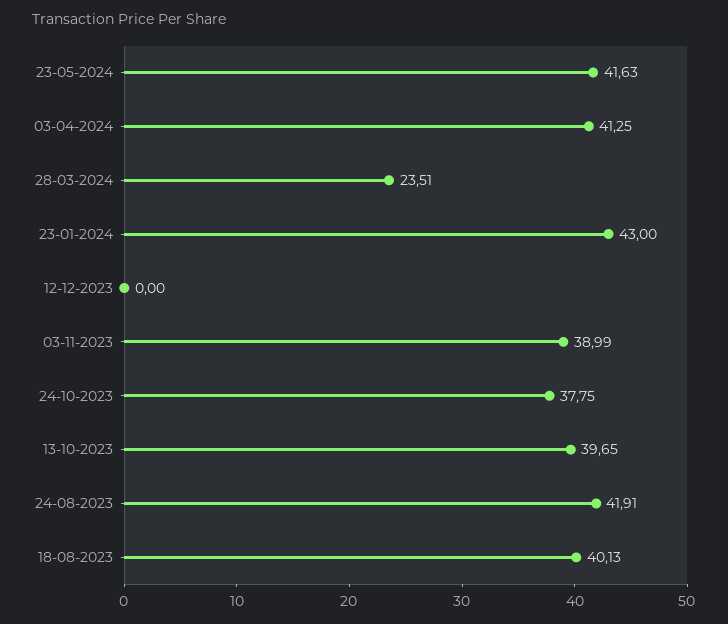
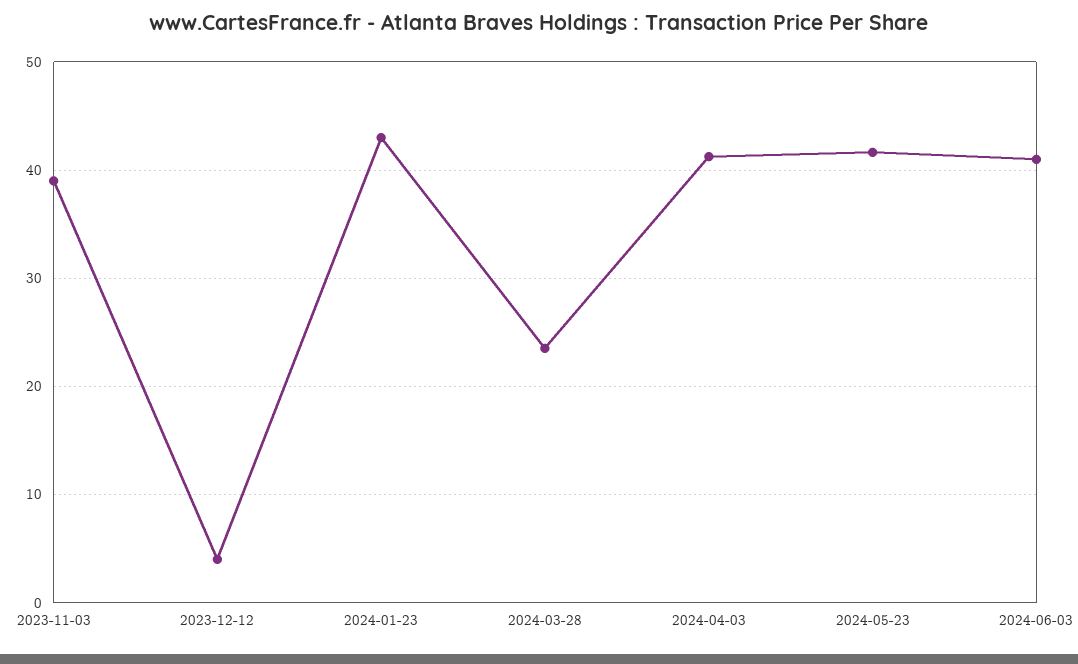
12-12-2023: 0 -> 4
24-10-2023: 37.75 -> none
13-10-2023: 39.65 -> none
24-08-2023: 41.91 -> none
18-08-2023: 40.13 -> none
2024-06-03: none -> 41

